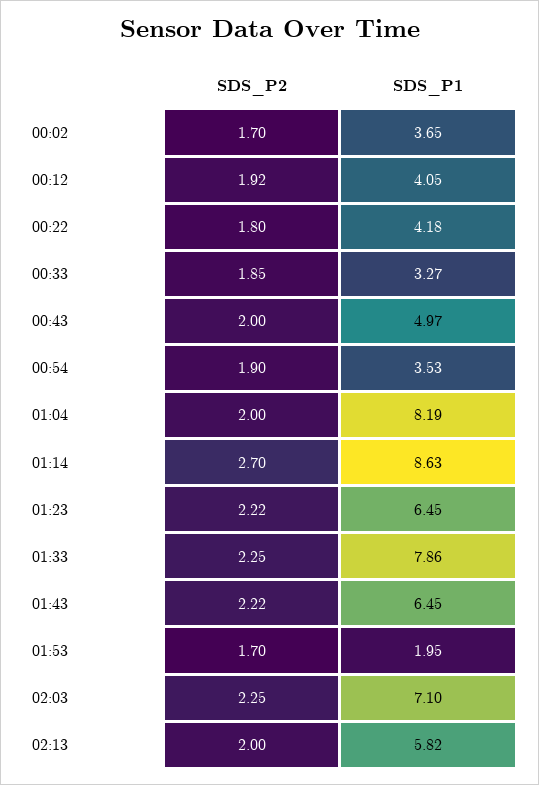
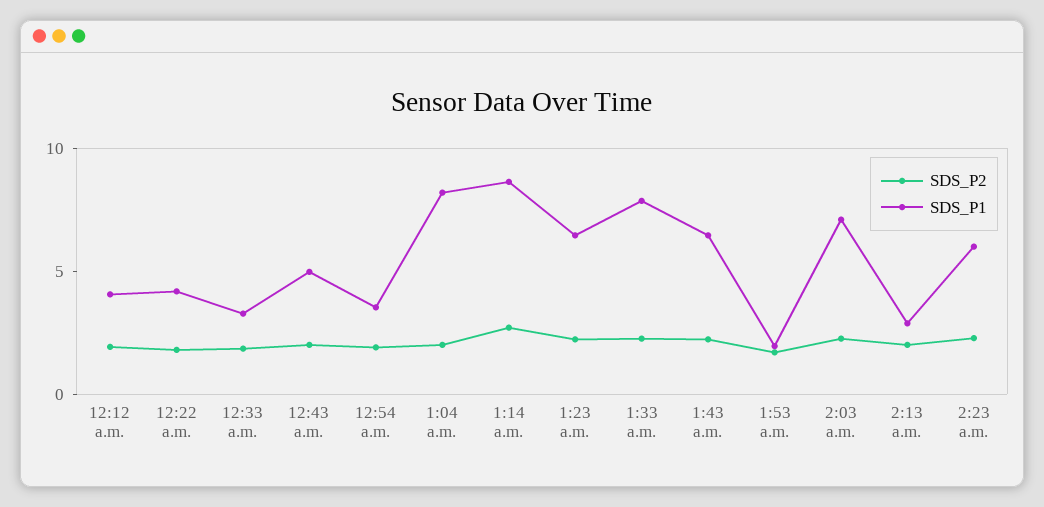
SDS_P2, 00:02: 1.7 -> none
SDS_P1, 00:02: 3.65 -> none
SDS_P1, 02:13: 5.82 -> 3
SDS_P2, 2:23 a.m.: none -> 2
SDS_P1, 2:23 a.m.: none -> 6

